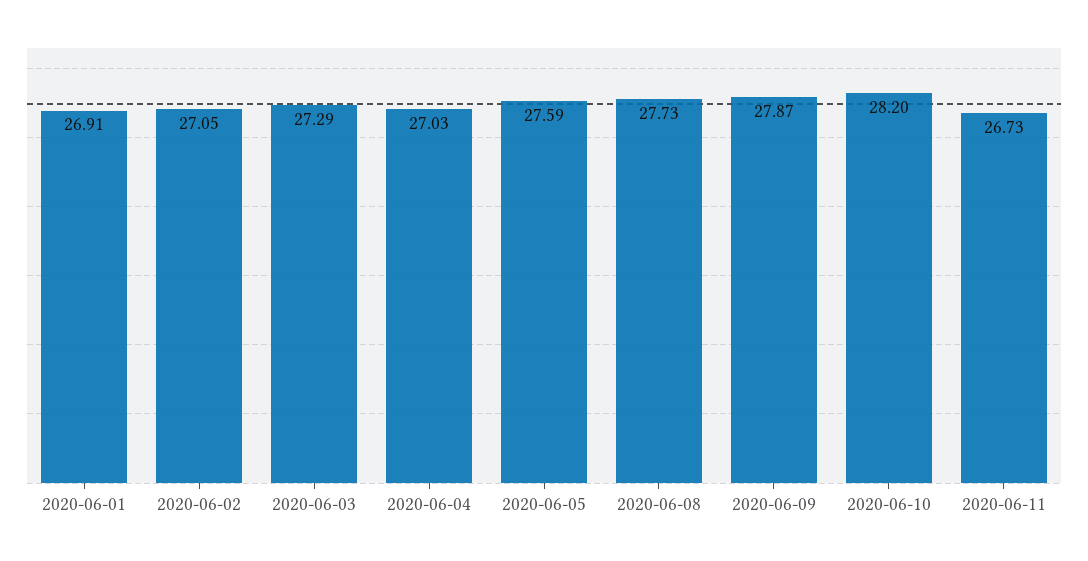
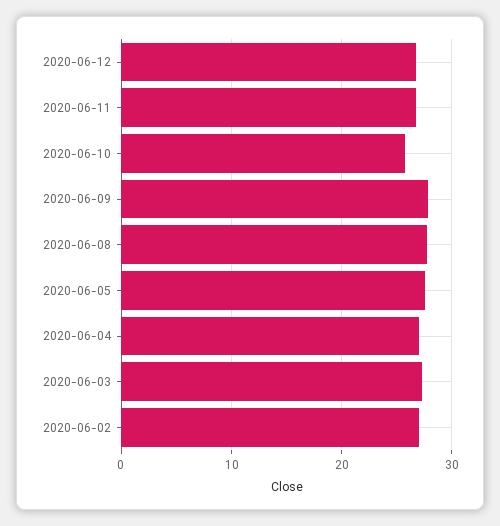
2020-06-01: 26.91 -> none
2020-06-10: 28.2 -> 26
2020-06-12: none -> 27

